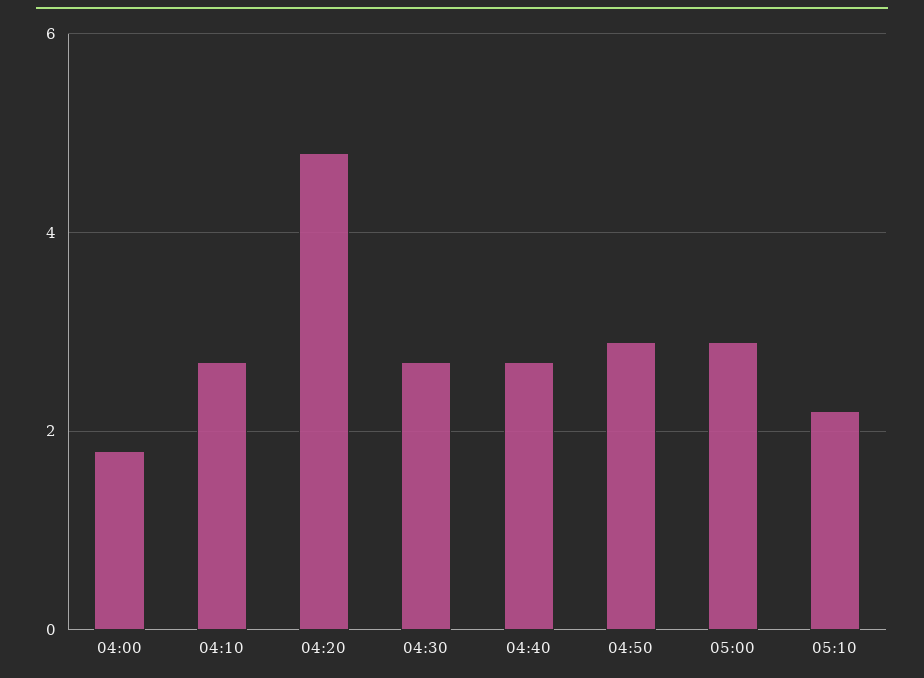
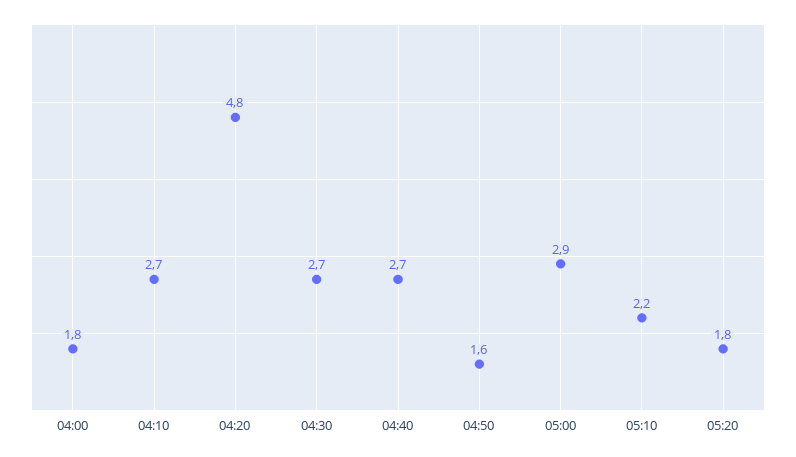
04:50: 3 -> 1.6
05:20: none -> 1.8

